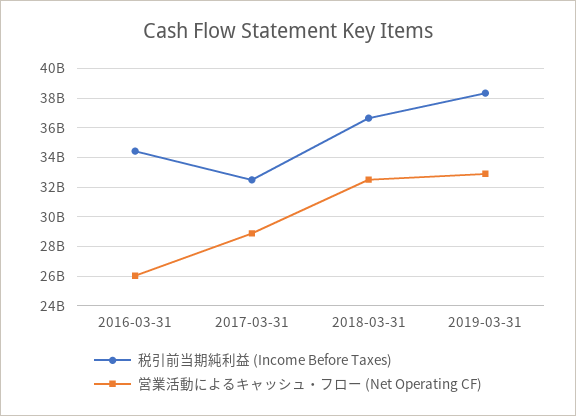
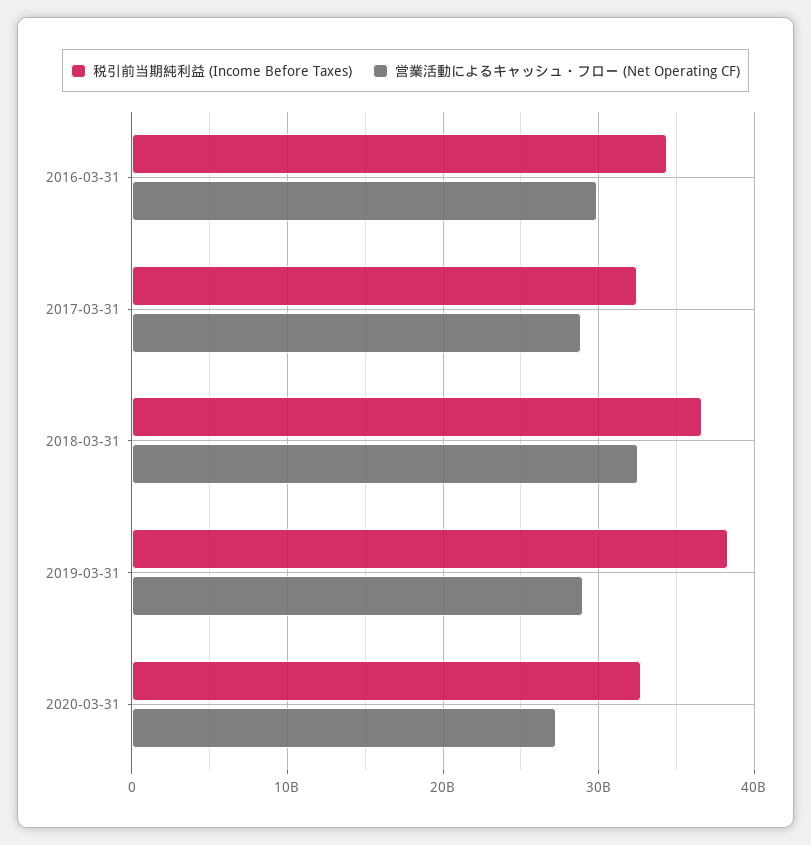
営業活動によるキャッシュ・フロー (Net Operating CF), 2016-03-31: 26000000000 -> 30000000000
営業活動によるキャッシュ・フロー (Net Operating CF), 2019-03-31: 33000000000 -> 29000000000
税引前当期純利益 (Income Before Taxes), 2020-03-31: none -> 33000000000
営業活動によるキャッシュ・フロー (Net Operating CF), 2020-03-31: none -> 27000000000

